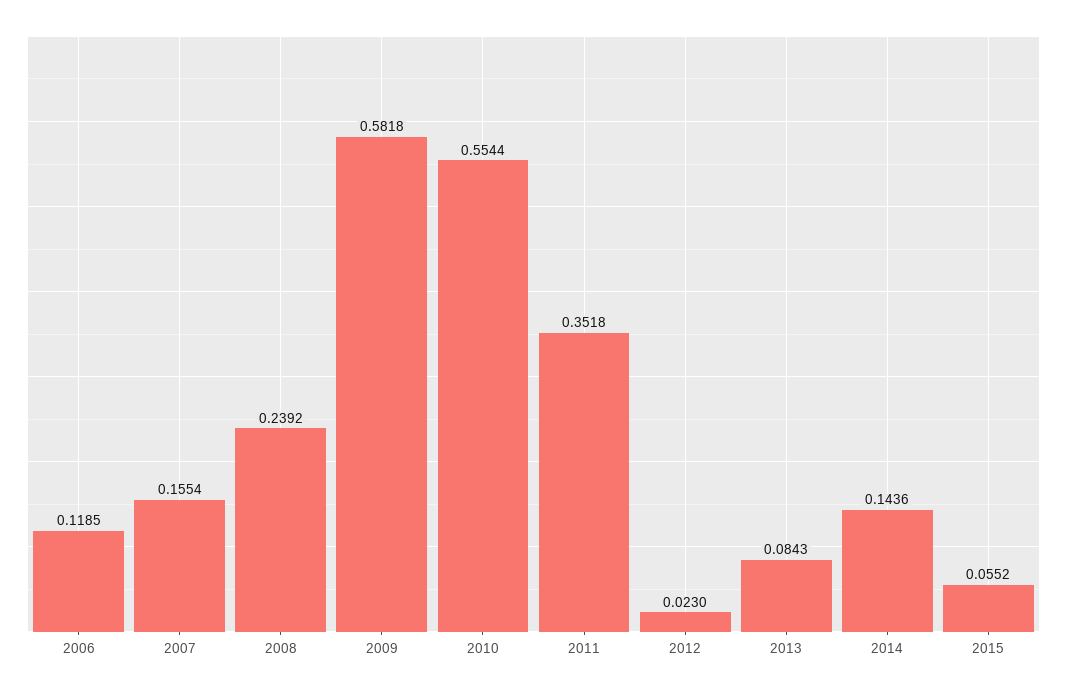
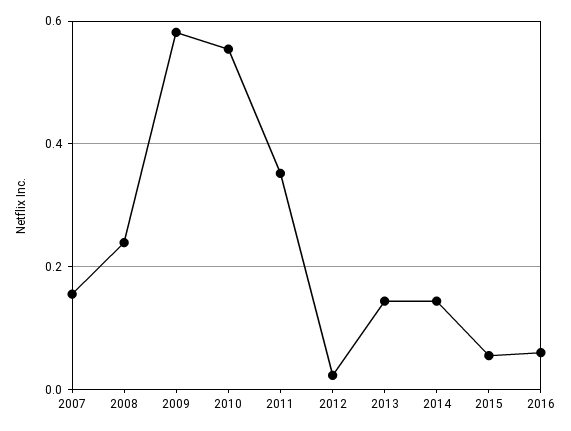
2006: 0.1185 -> none
2013: 0.0843 -> 0.14
2016: none -> 0.06

